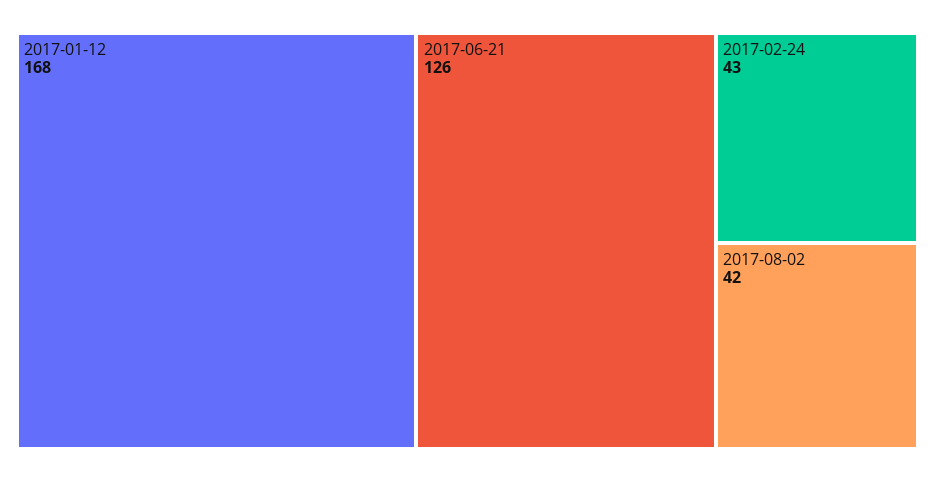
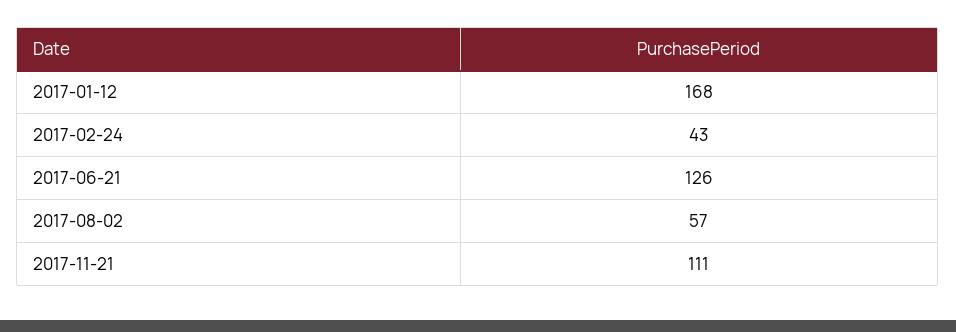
2017-08-02: 42 -> 57
2017-11-21: none -> 111

